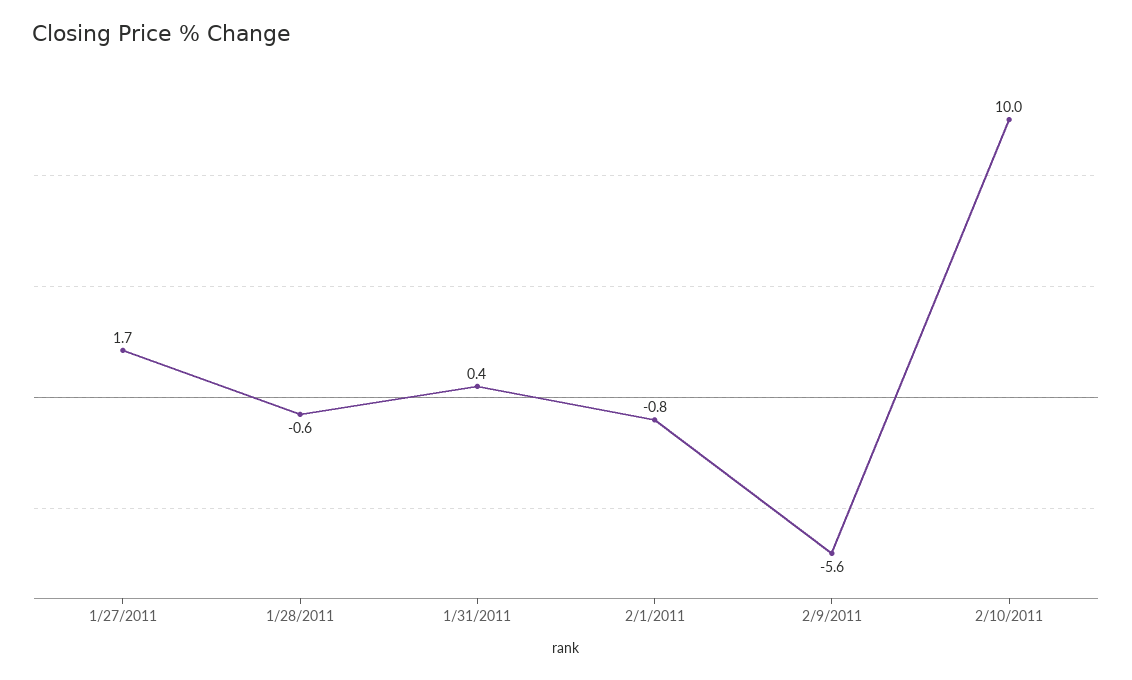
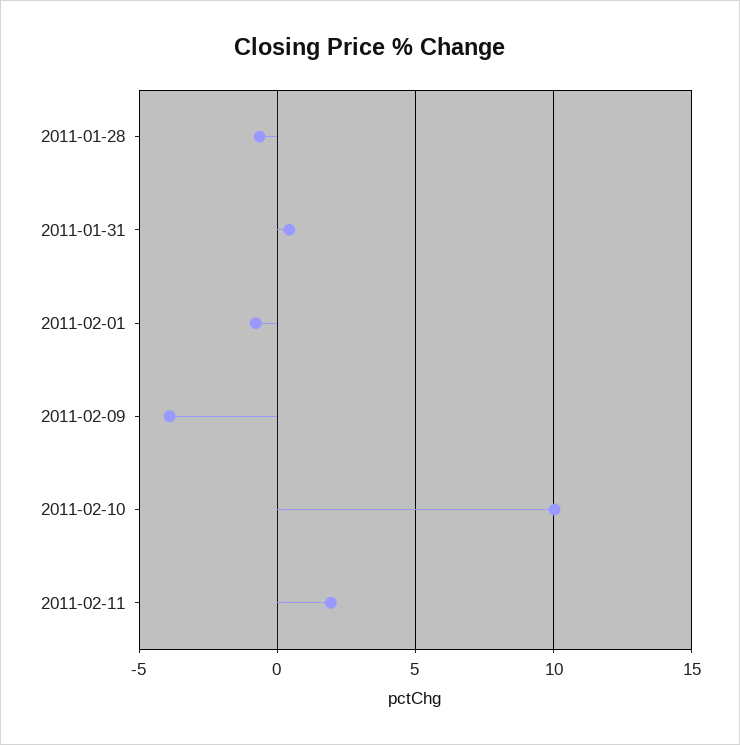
1/27/2011: 1.7 -> none
2/9/2011: -5.6 -> -4
2011-02-11: none -> 2

